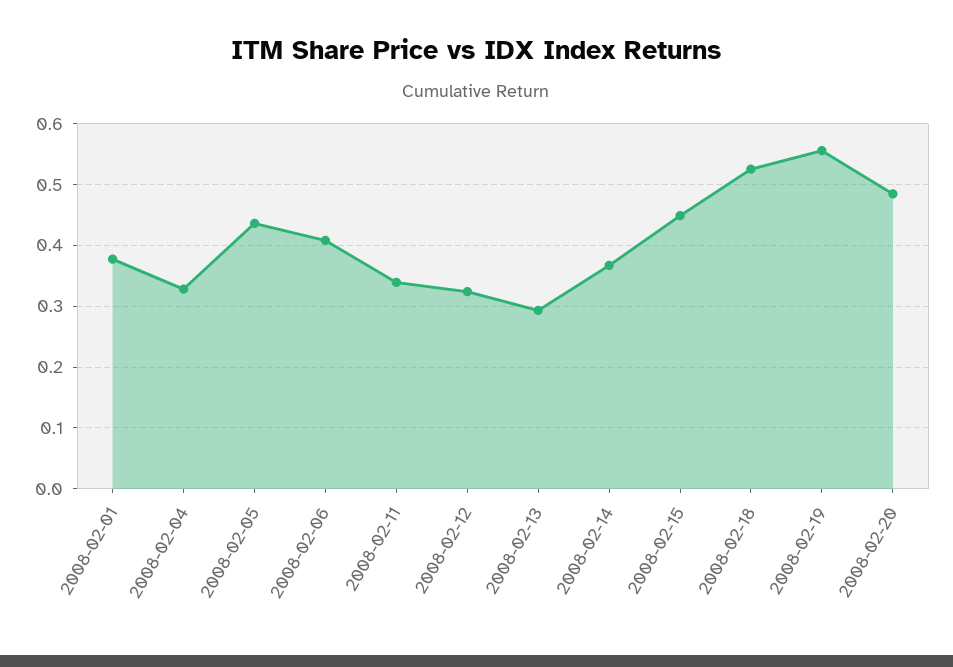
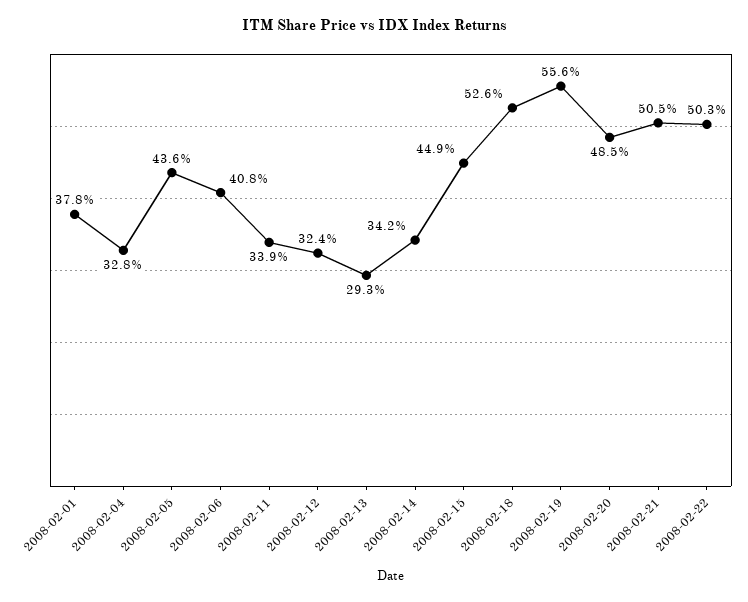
2008-02-14: 0.37 -> 0.342
2008-02-21: none -> 0.505
2008-02-22: none -> 0.503

